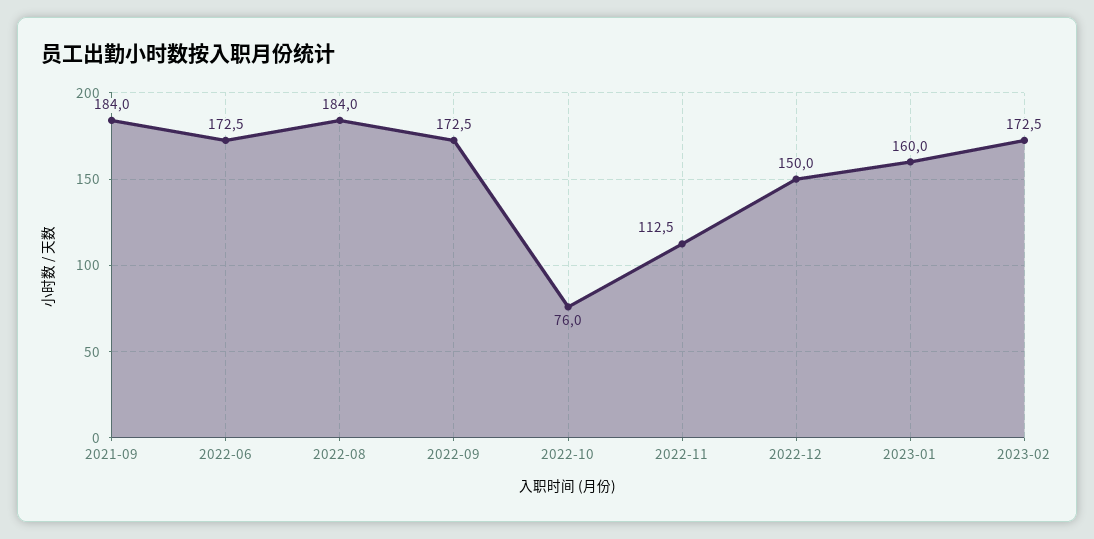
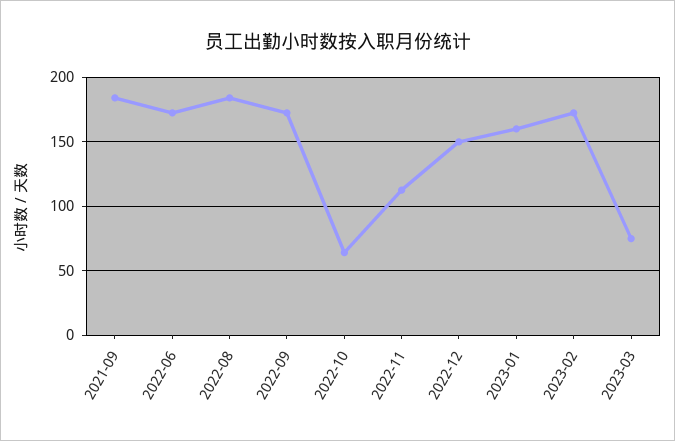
2022-10: 76 -> 65
2023-03: none -> 75

